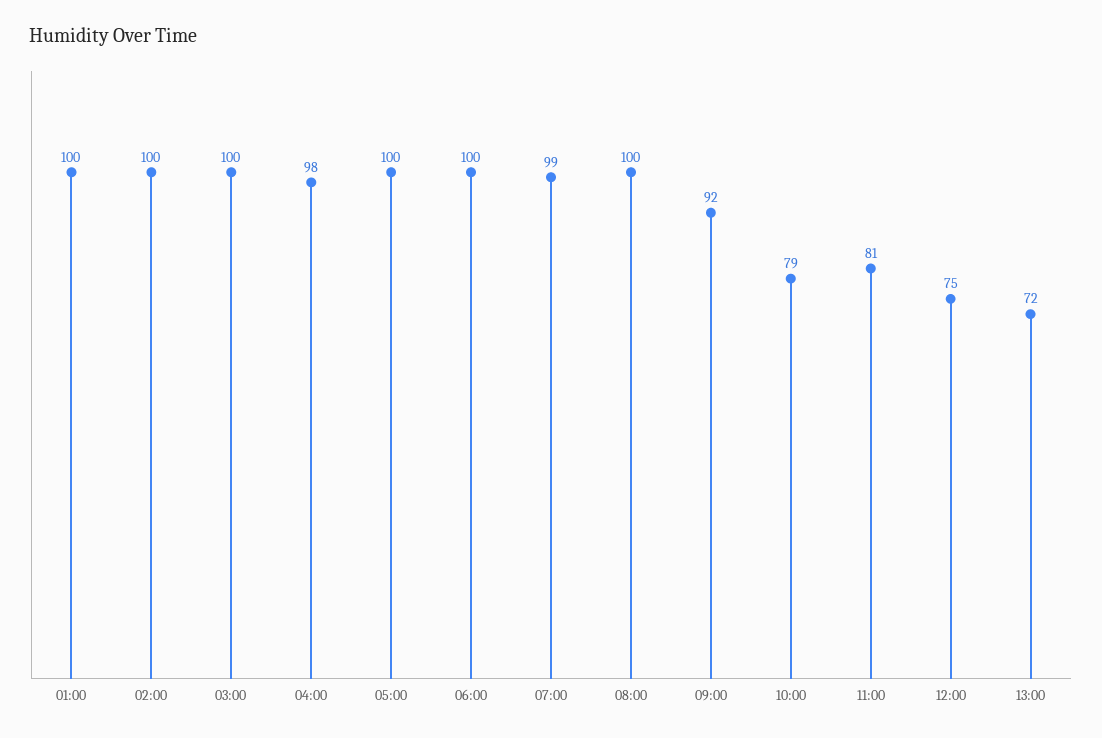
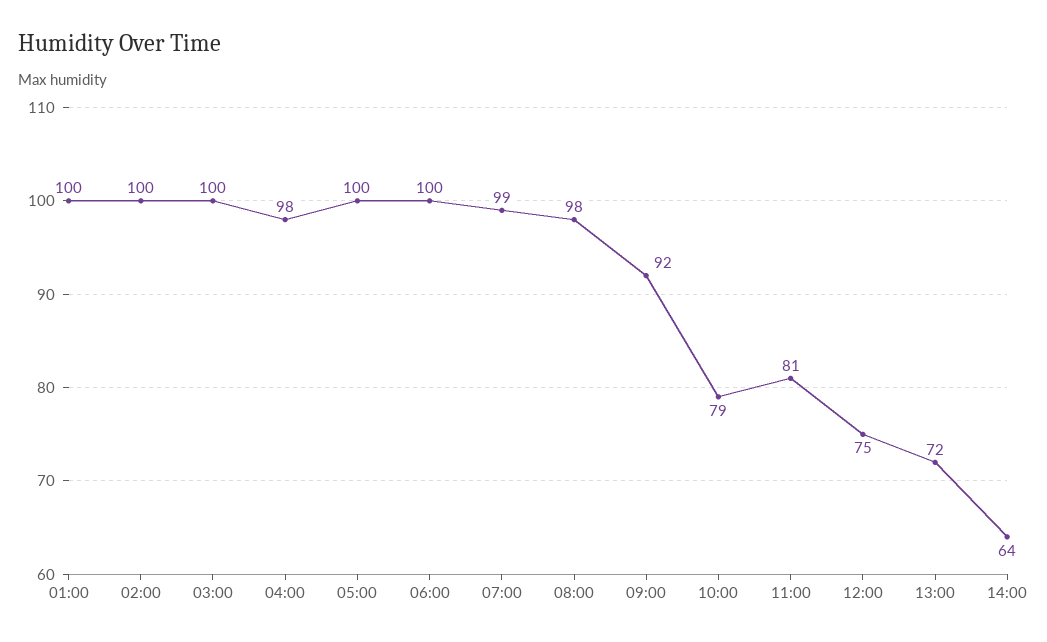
08:00: 100 -> 98
14:00: none -> 64

